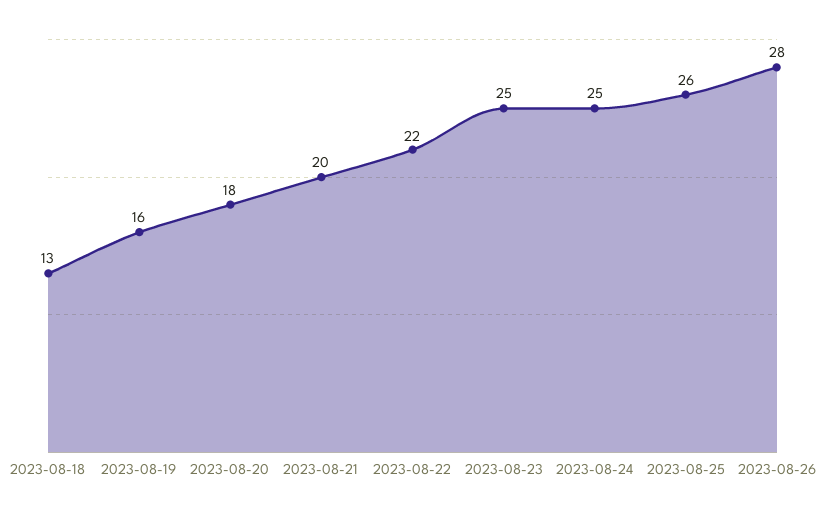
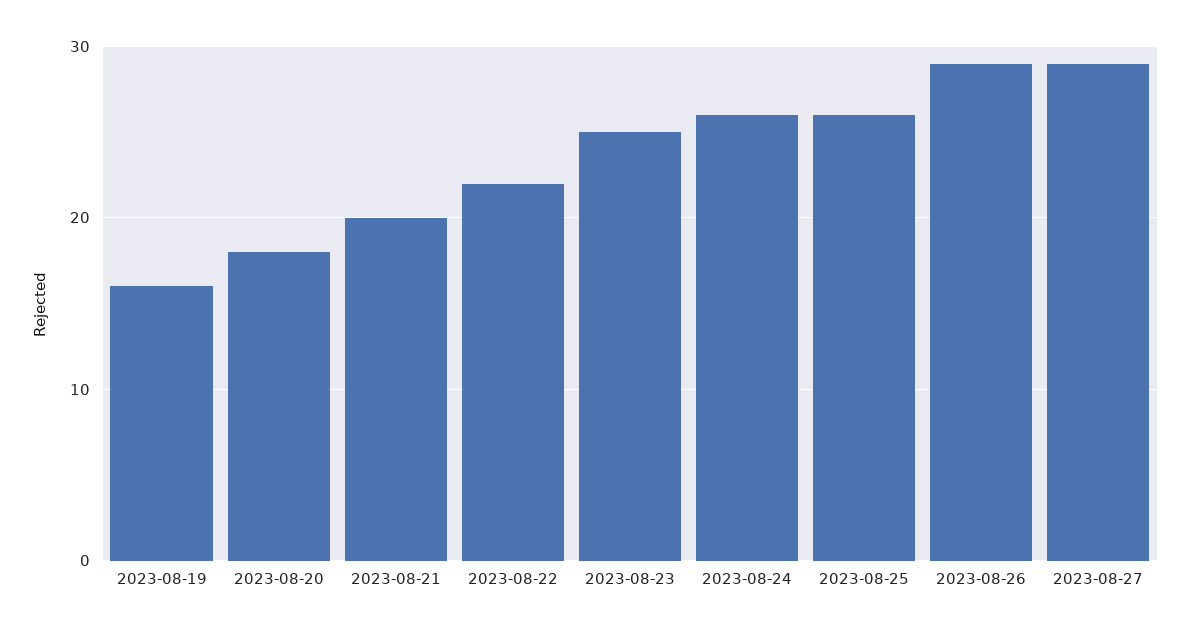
2023-08-18: 13 -> none
2023-08-24: 25 -> 26
2023-08-26: 28 -> 29
2023-08-27: none -> 29

